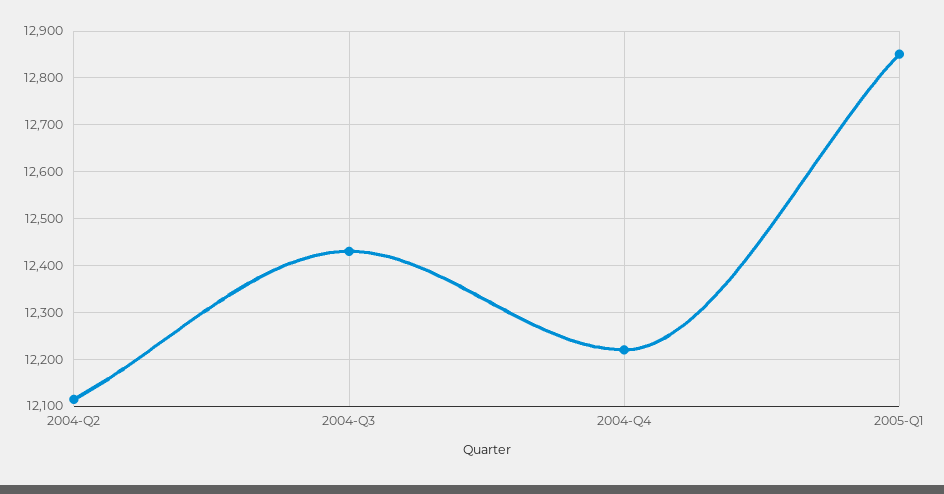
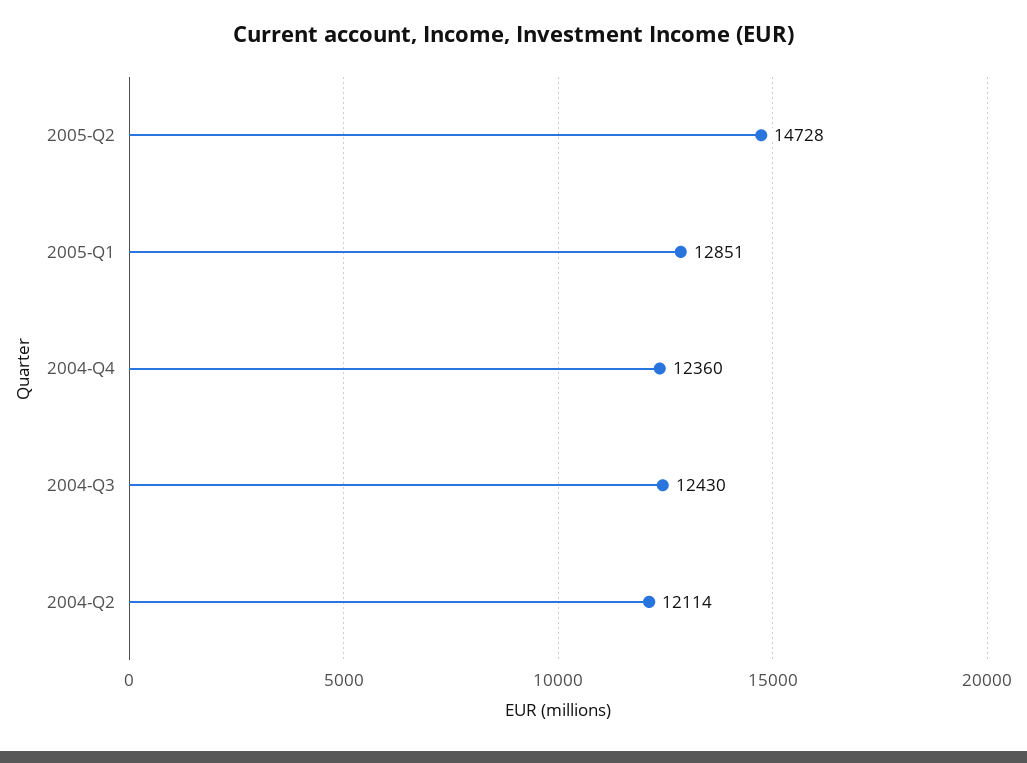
2004-Q4: 12220 -> 12360
2005-Q2: none -> 14728

